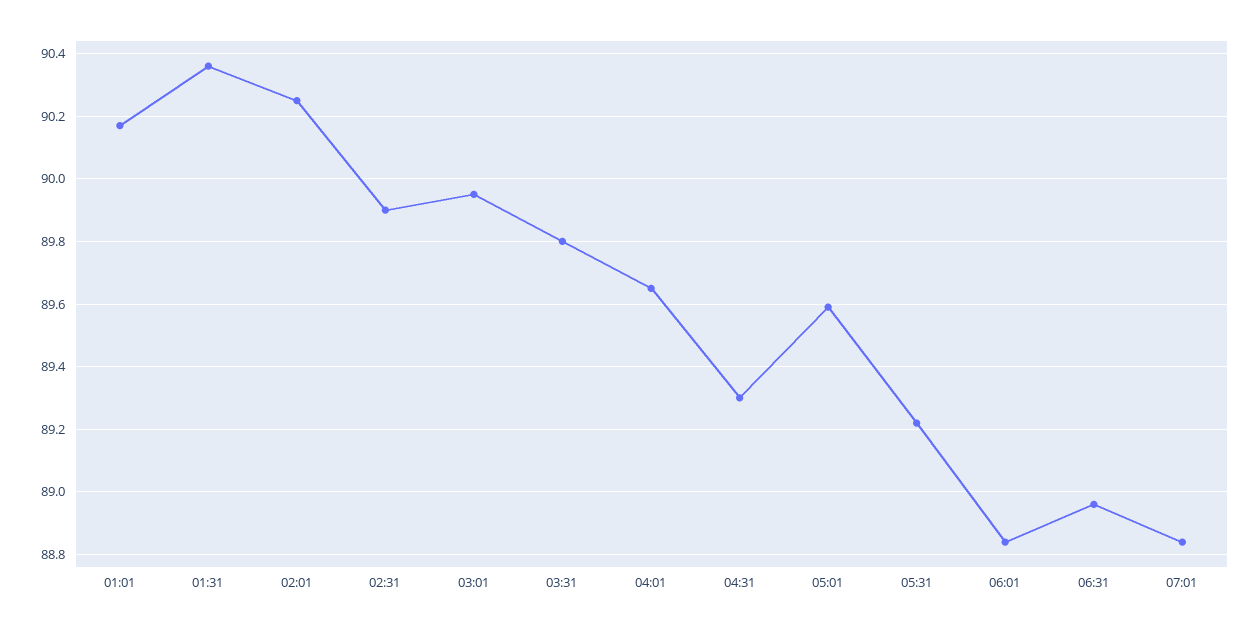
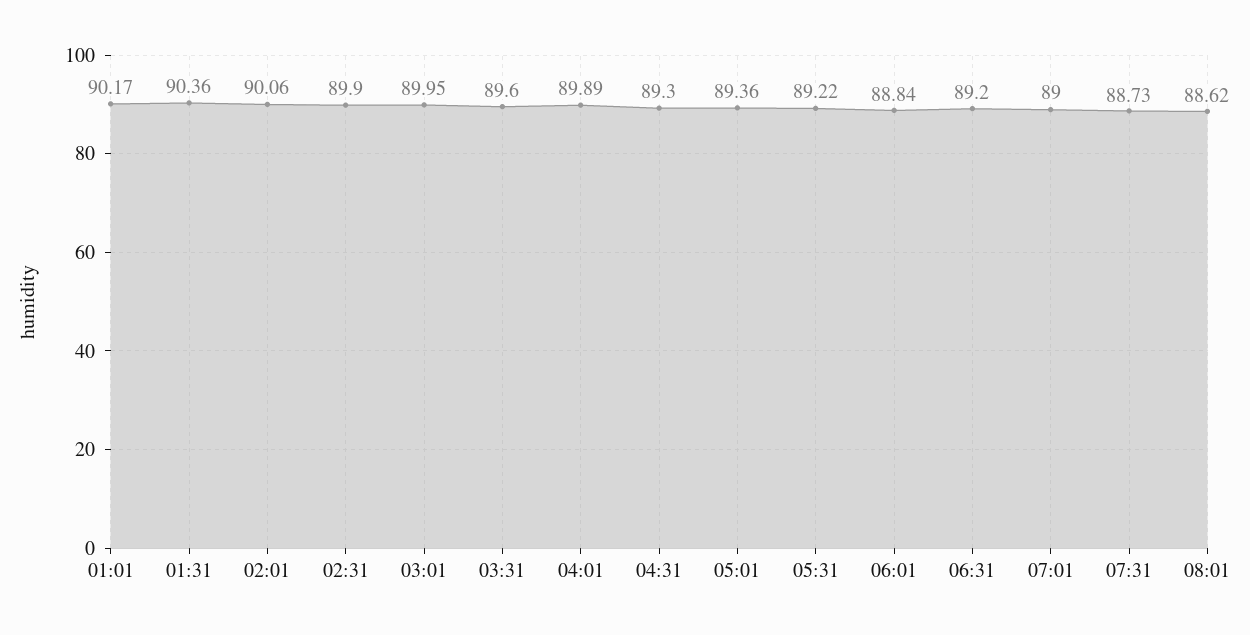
02:01: 90.25 -> 90.06
03:31: 89.8 -> 89.6
04:01: 89.65 -> 89.89
05:01: 89.6 -> 89.36
06:31: 88.95 -> 89.2
07:01: 88.85 -> 89
07:31: none -> 88.73
08:01: none -> 88.62

